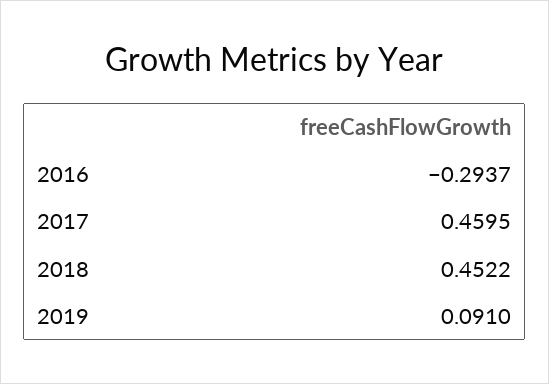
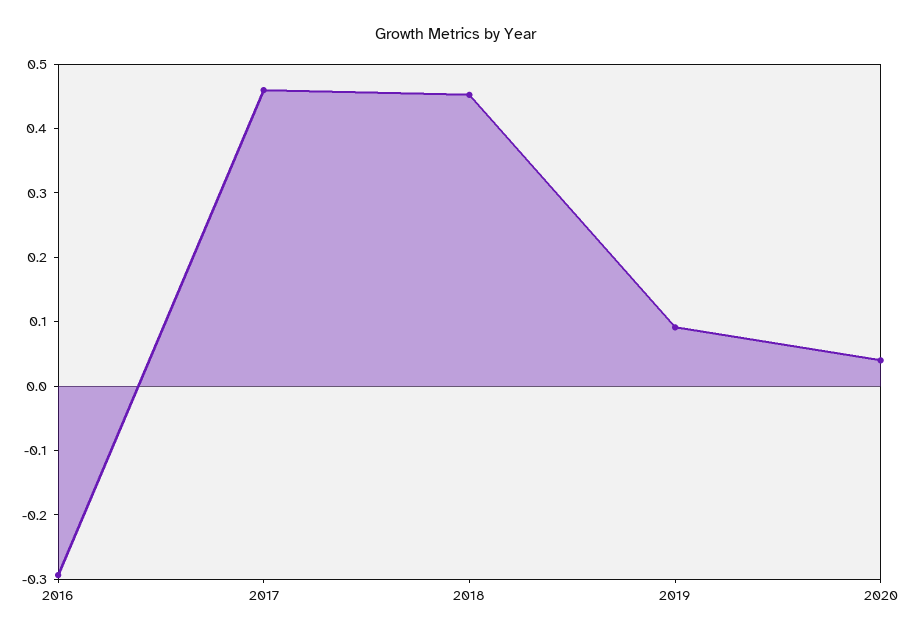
2020: none -> 0.04

